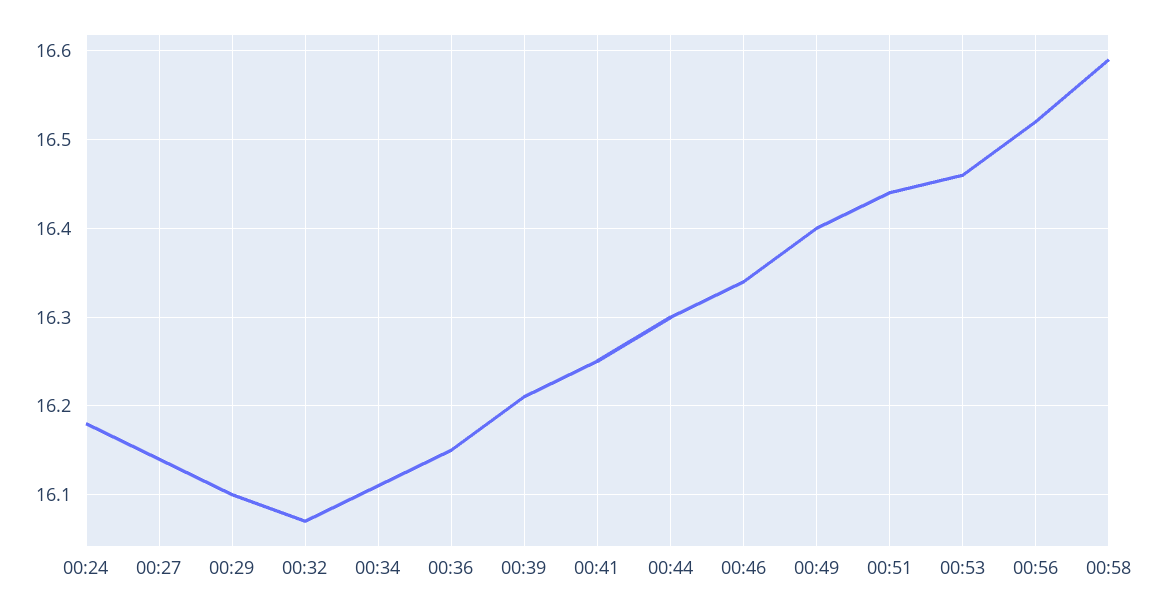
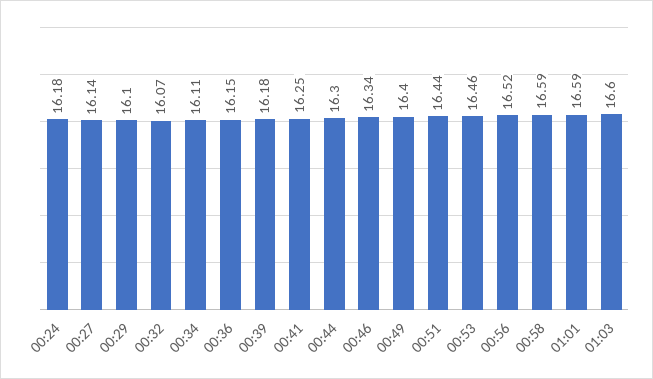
00:39: 16.21 -> 16.18
01:01: none -> 16.59
01:03: none -> 16.6

